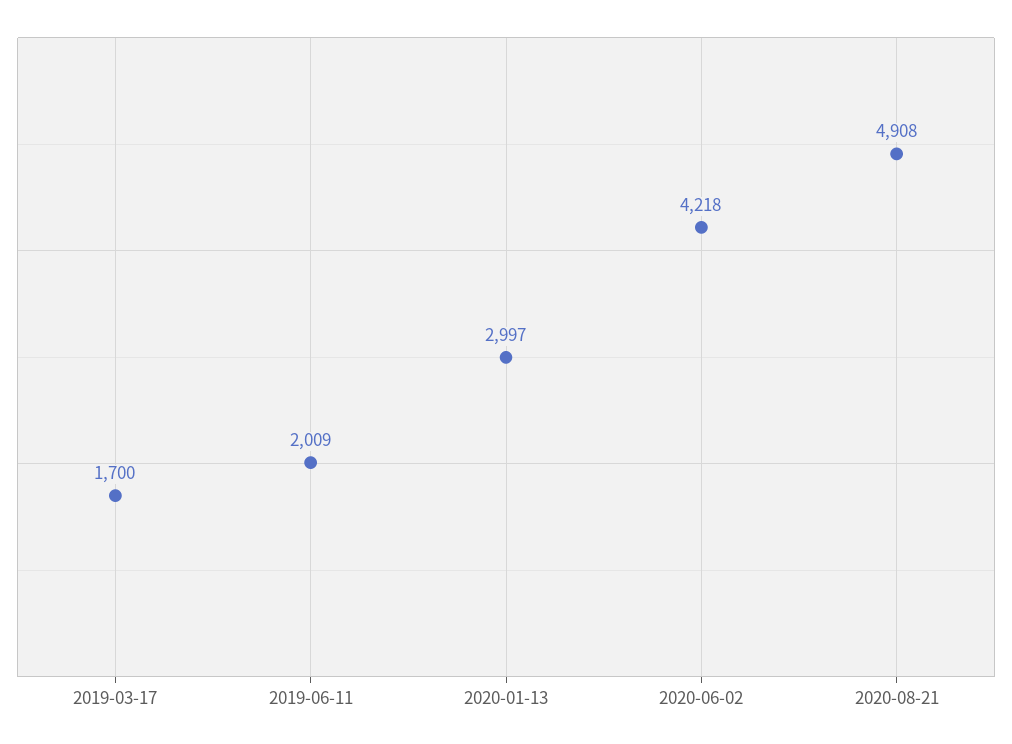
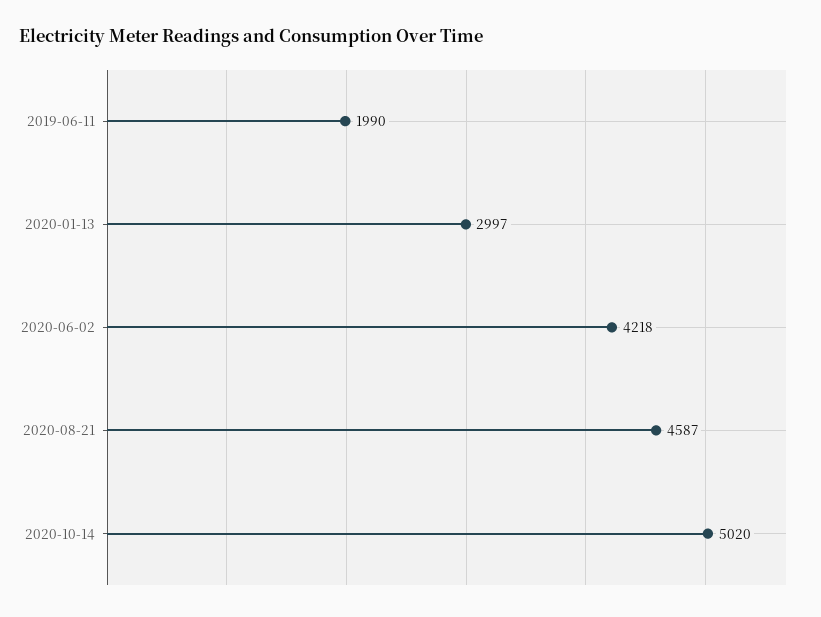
2019-03-17: 1700 -> none
2019-06-11: 2009 -> 1990
2020-08-21: 4908 -> 4587
2020-10-14: none -> 5020

